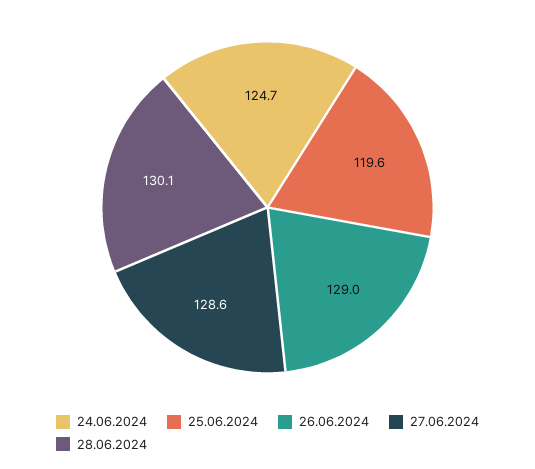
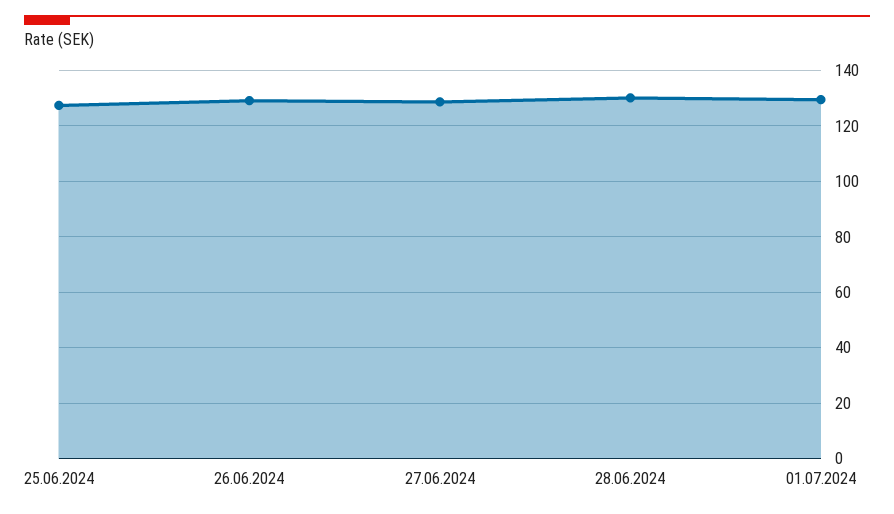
24.06.2024: 124.7 -> none
25.06.2024: 119.6 -> 127.5
01.07.2024: none -> 130

